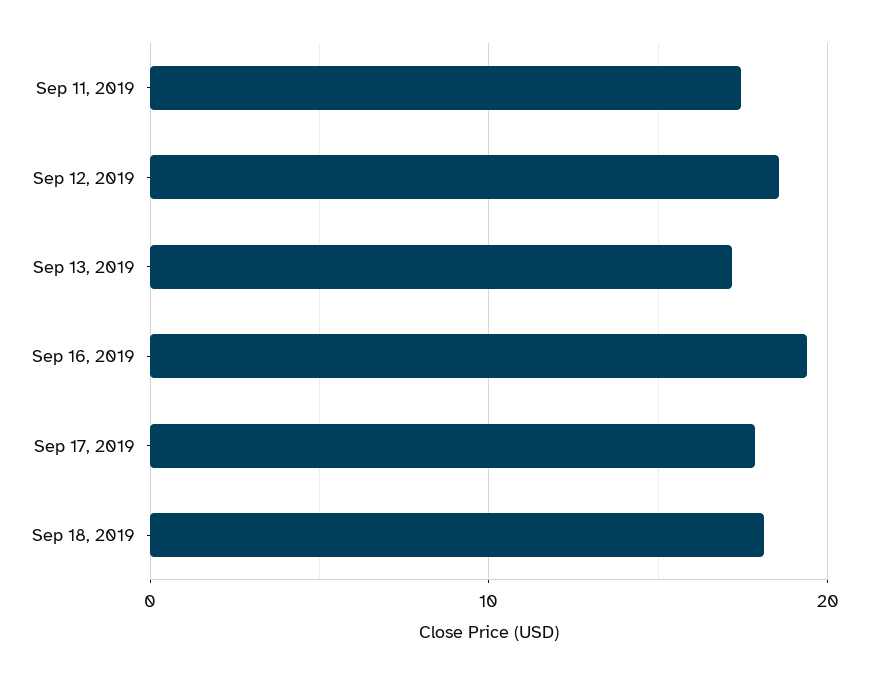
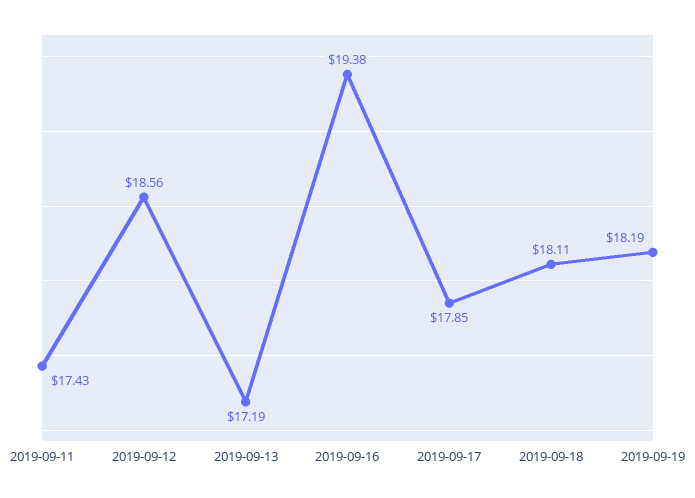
2019-09-19: none -> 18.19

